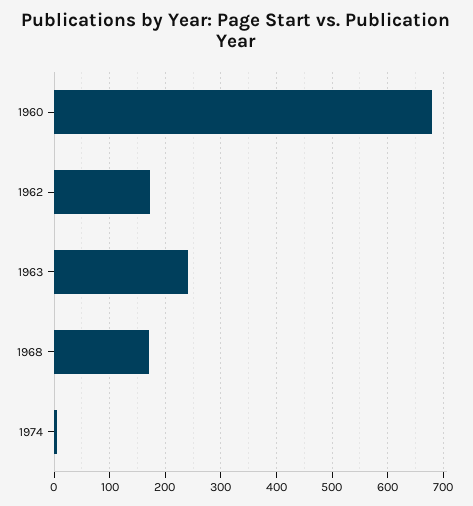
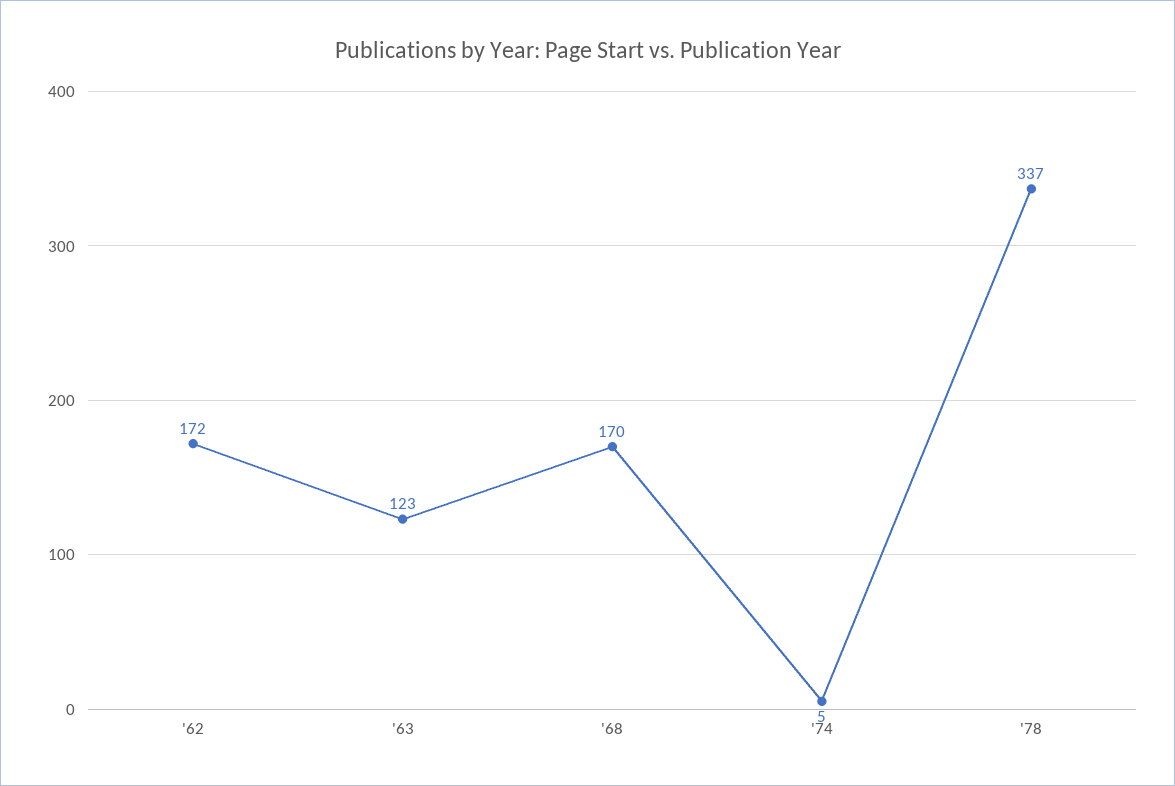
1960: 680 -> none
1963: 240 -> 123
'78: none -> 337

